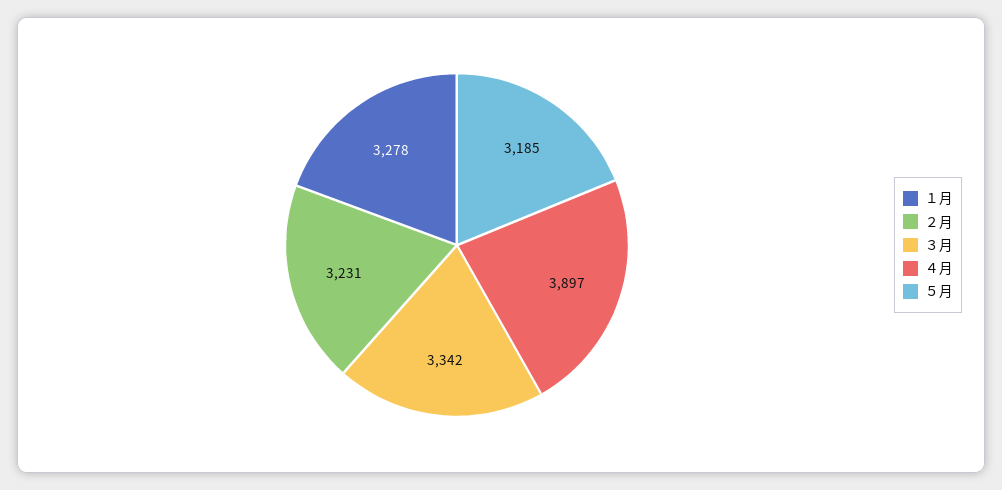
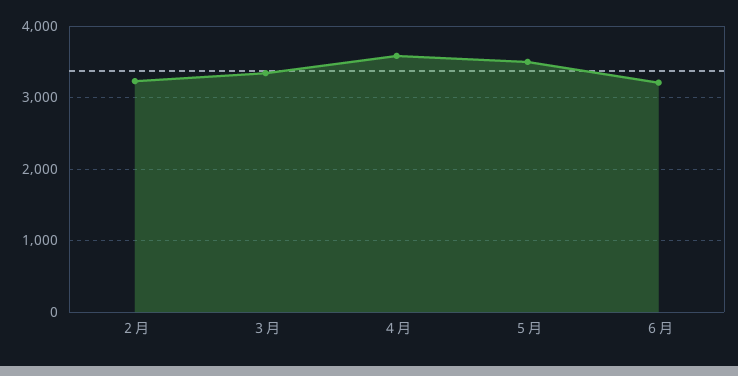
１月: 3278 -> none
４月: 3897 -> 3600
５月: 3185 -> 3500
６月: none -> 3200

